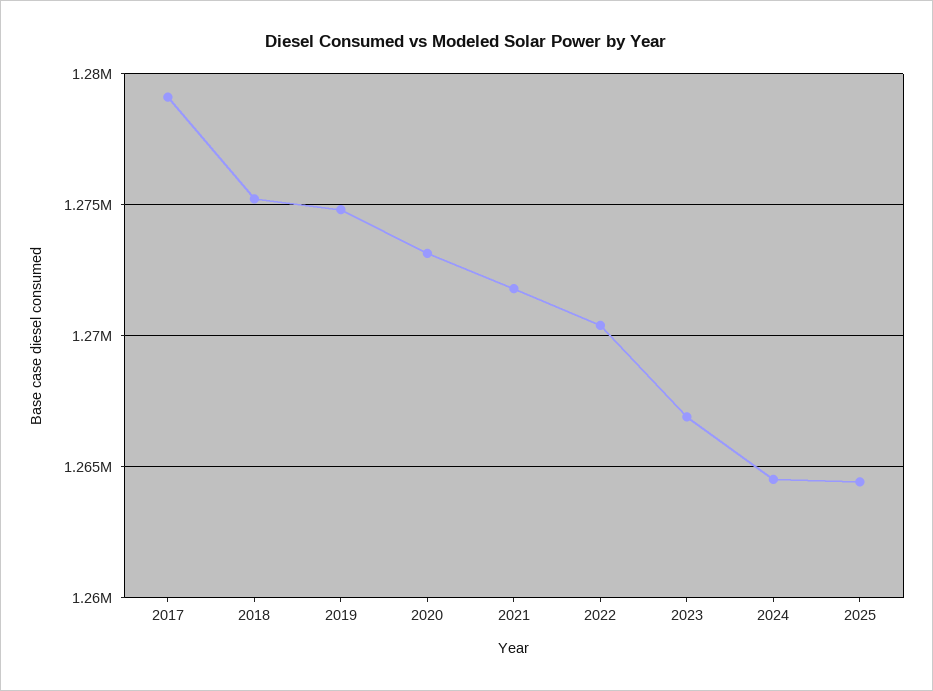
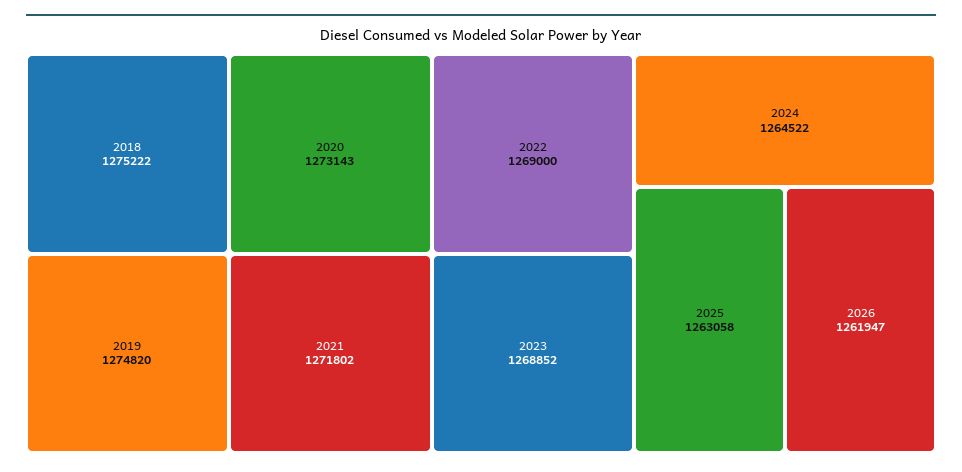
2017: 1279000 -> none
2022: 1270500 -> 1269000
2023: 1267000 -> 1268852
2025: 1264500 -> 1263058
2026: none -> 1261947

